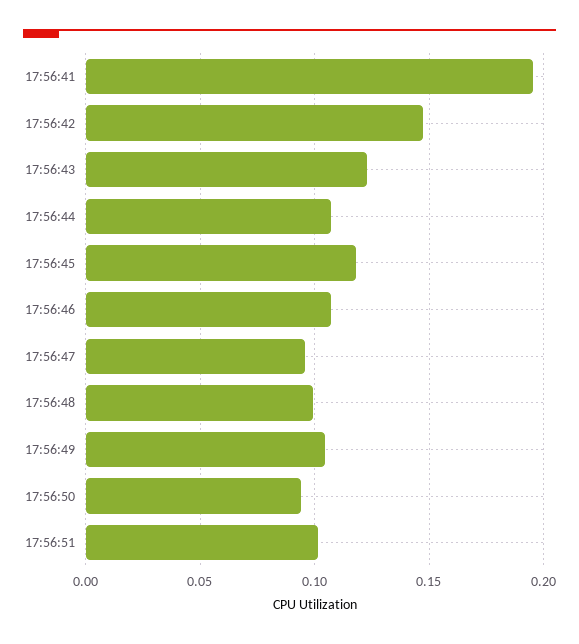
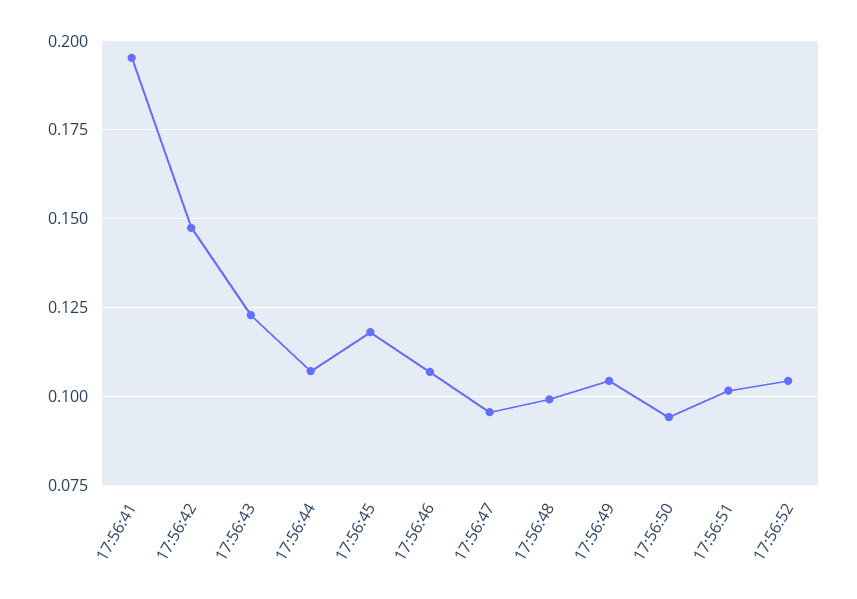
17:56:52: none -> 0.105

